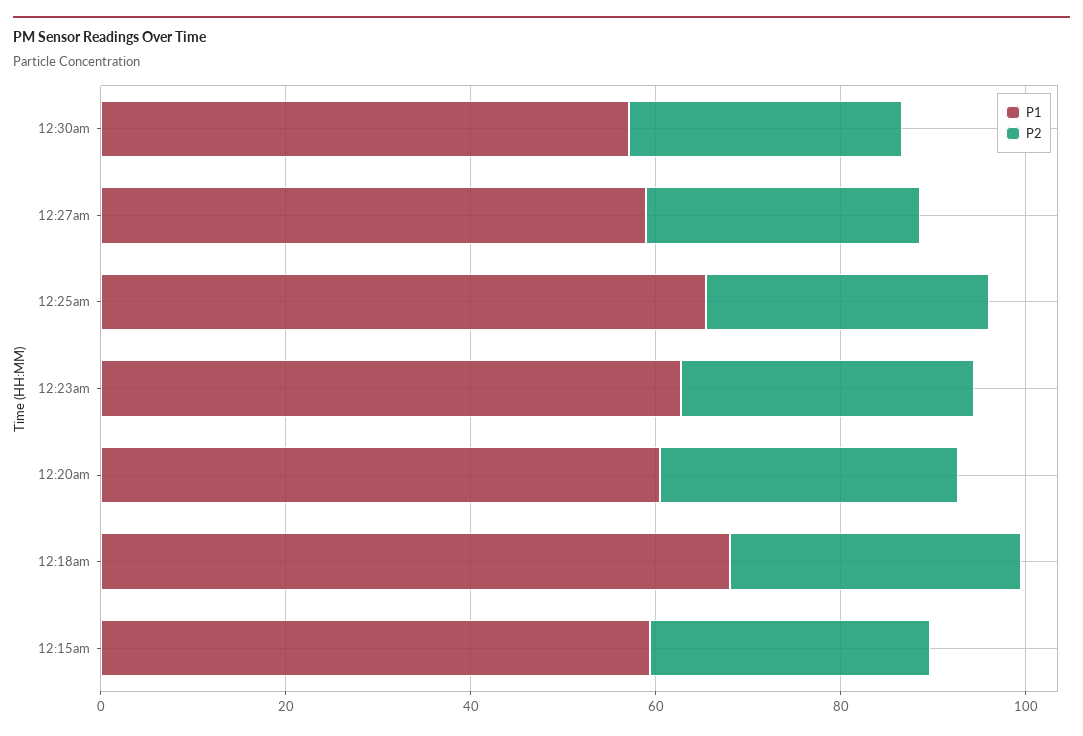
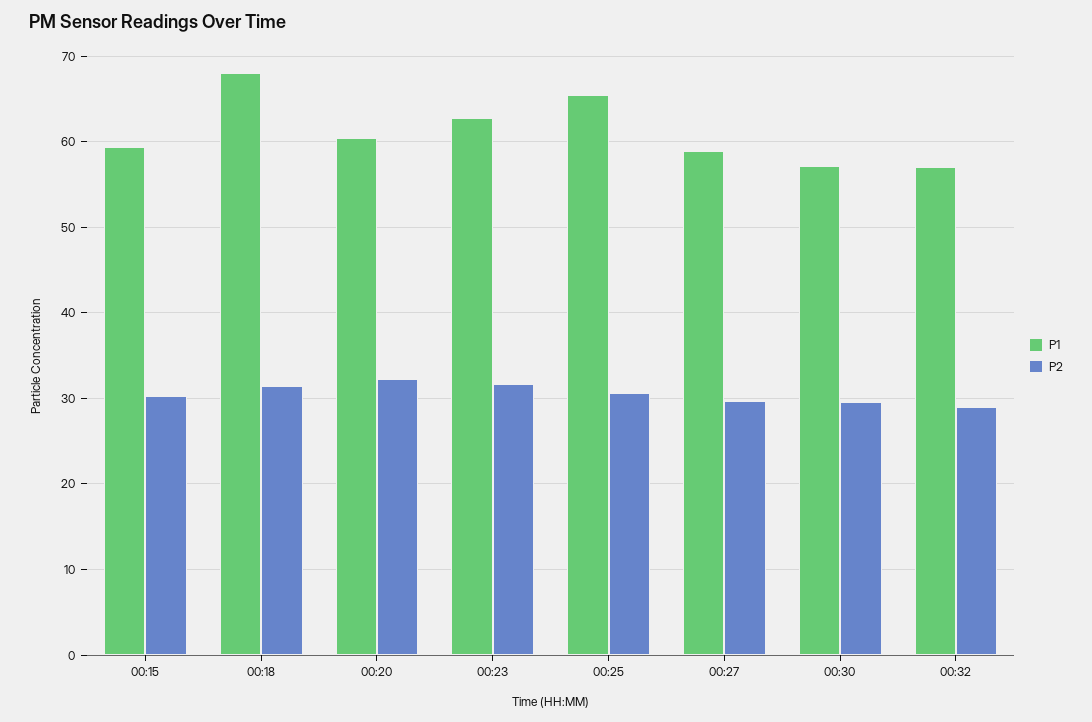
P1, 00:32: none -> 57
P2, 00:32: none -> 29

